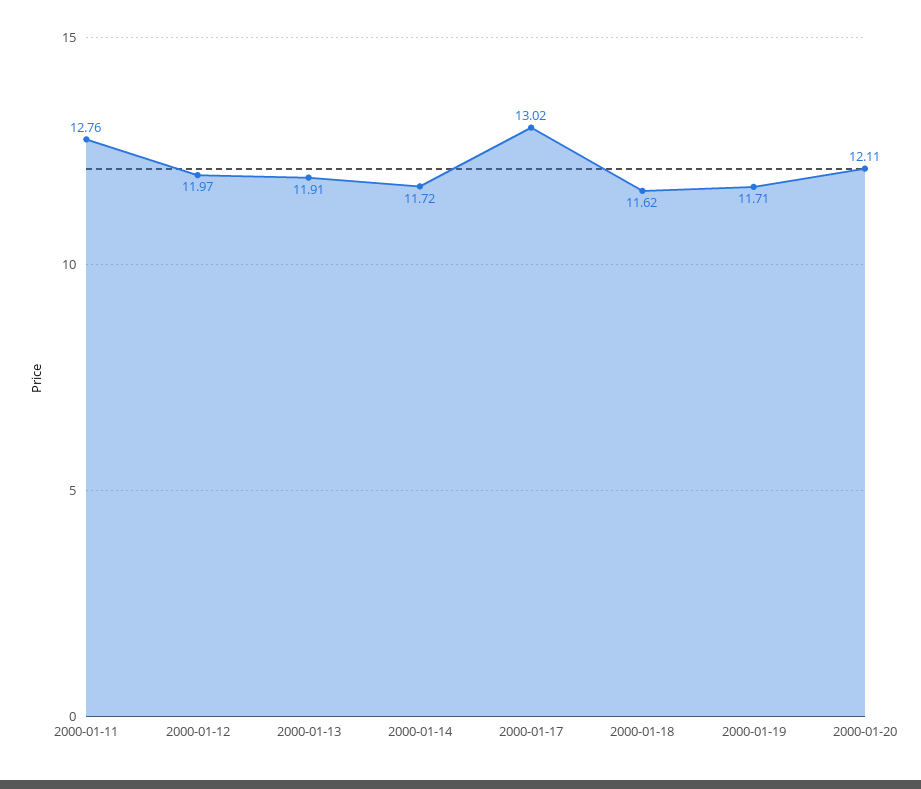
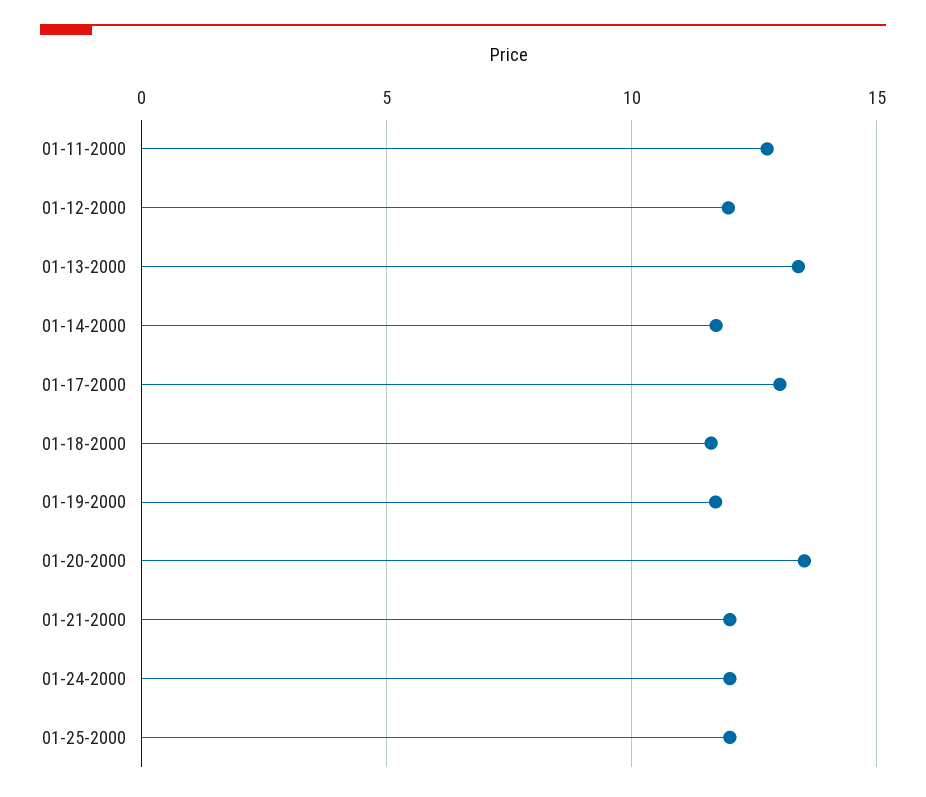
2000-01-13: 11.91 -> 13.5
2000-01-20: 12.11 -> 13.5
01-21-2000: none -> 12
01-24-2000: none -> 12
01-25-2000: none -> 12

